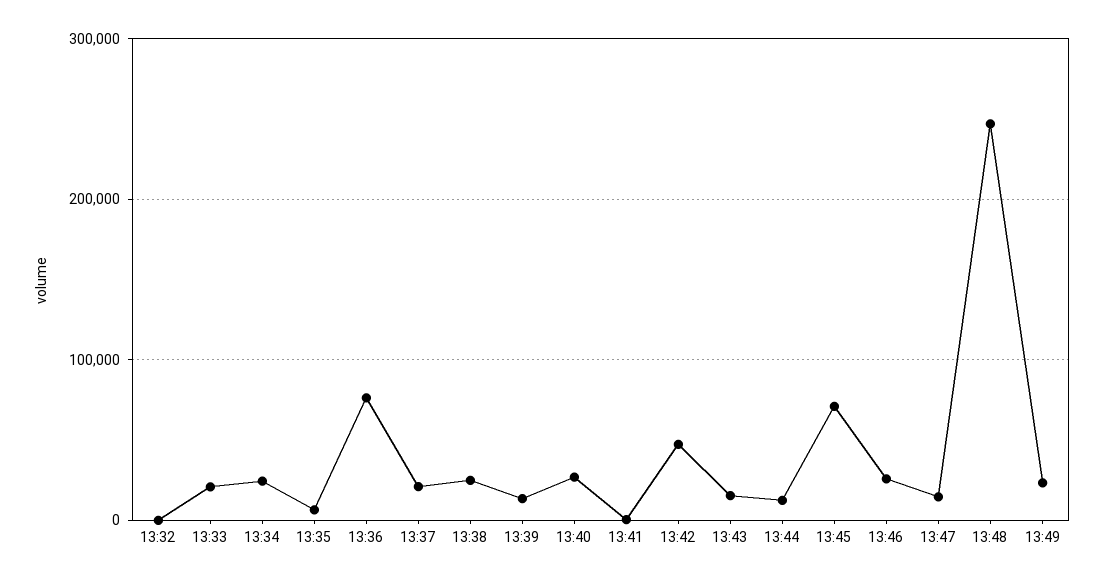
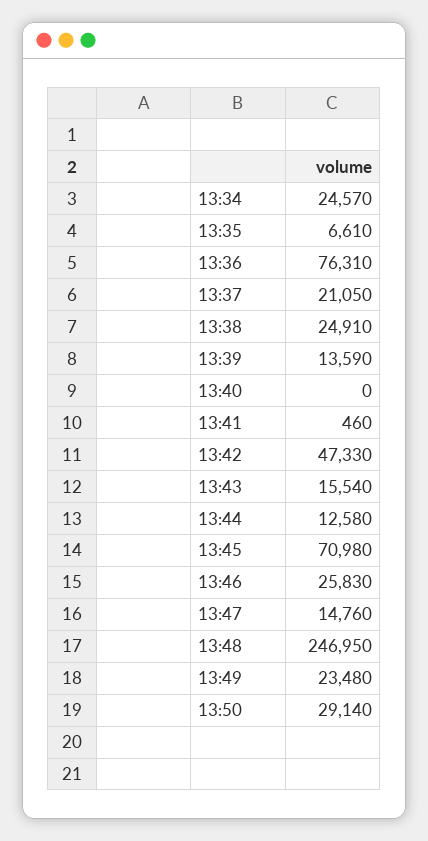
13:32: 0 -> none
13:33: 20000 -> none
13:40: 30000 -> 0
13:50: none -> 29140

